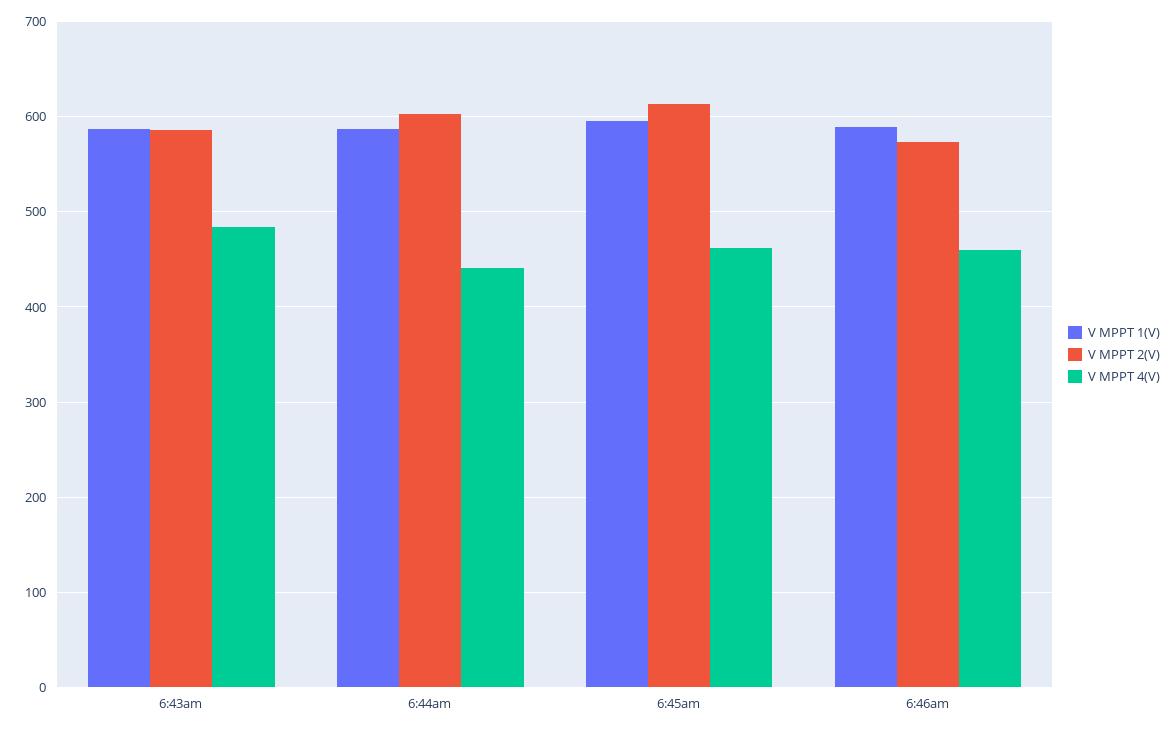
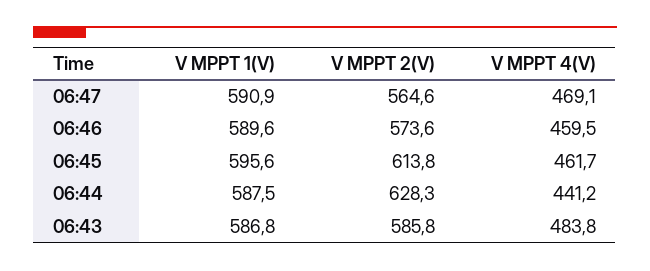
V MPPT 2(V), 6:44am: 600 -> 628.3
V MPPT 1(V), 06:47: none -> 590.9
V MPPT 2(V), 06:47: none -> 564.6
V MPPT 4(V), 06:47: none -> 469.1

